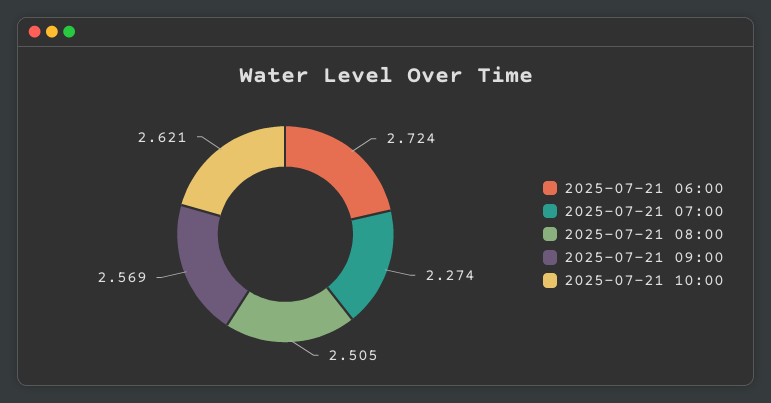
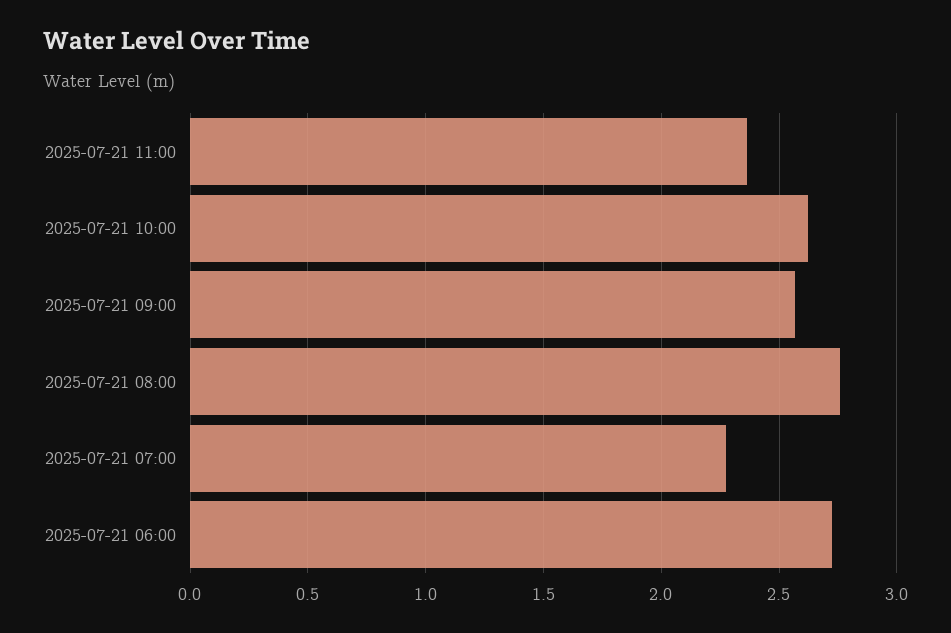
2025-07-21 08:00: 2.505 -> 2.75
2025-07-21 11:00: none -> 2.35

